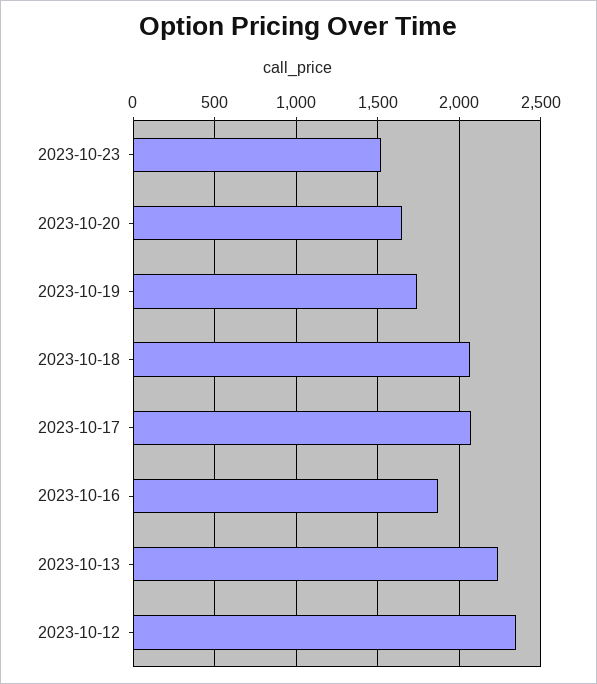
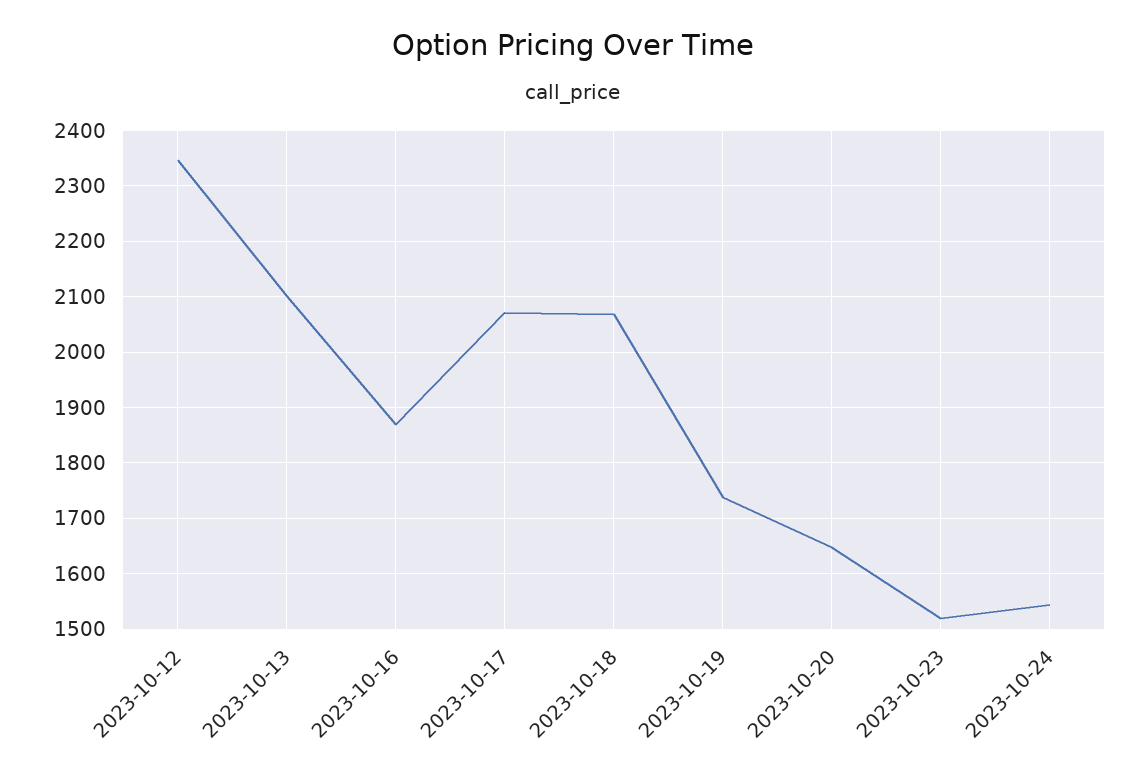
2023-10-13: 2250 -> 2100
2023-10-24: none -> 1540

